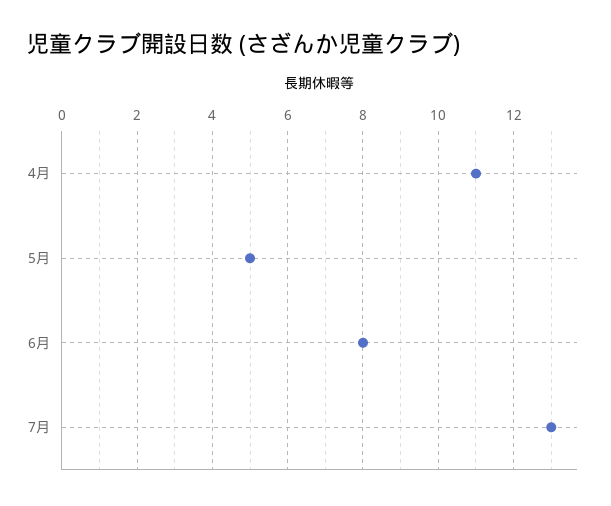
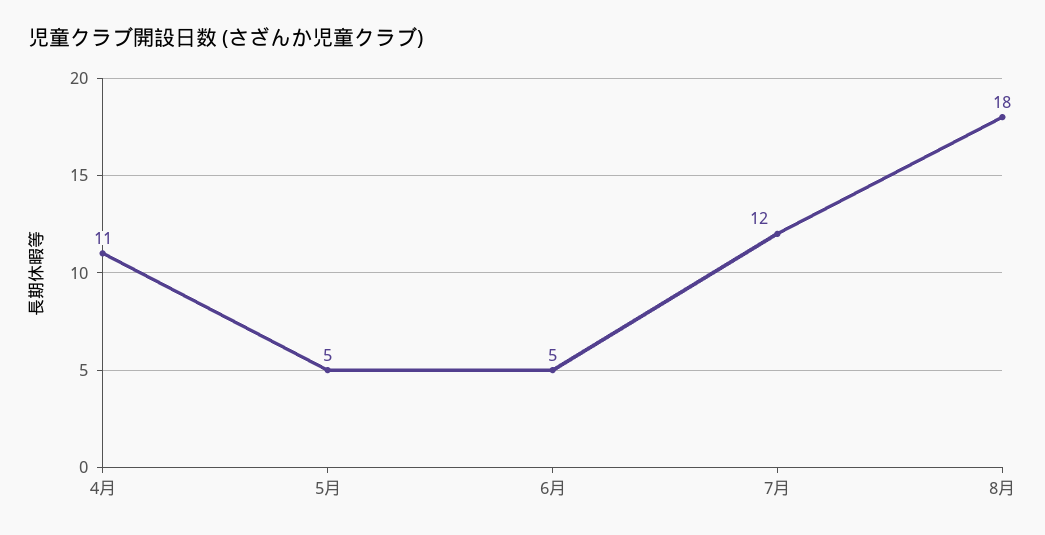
6月: 8 -> 5
7月: 13 -> 12
8月: none -> 18

